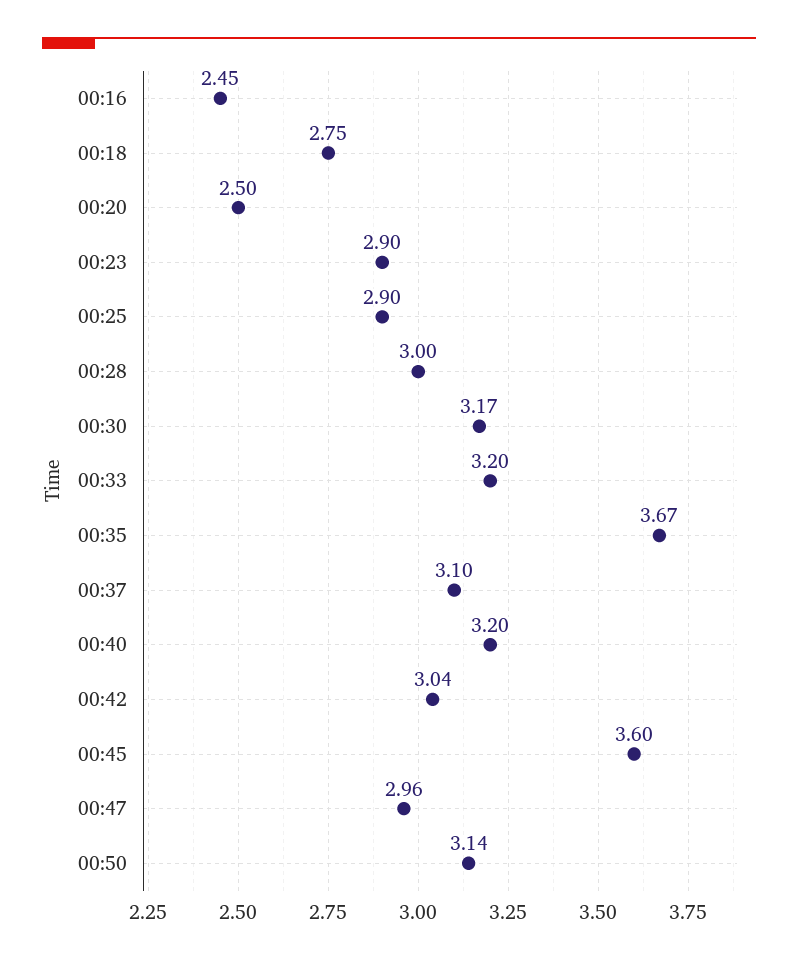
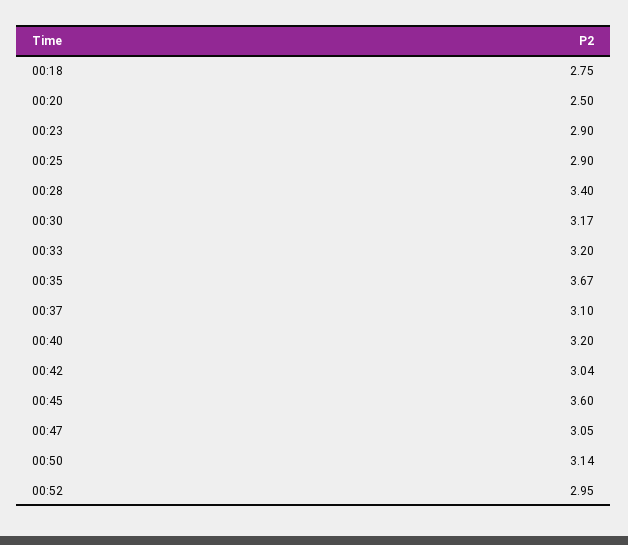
00:16: 2.45 -> none
00:28: 3 -> 3.4
00:47: 2.96 -> 3.05
00:52: none -> 2.95

